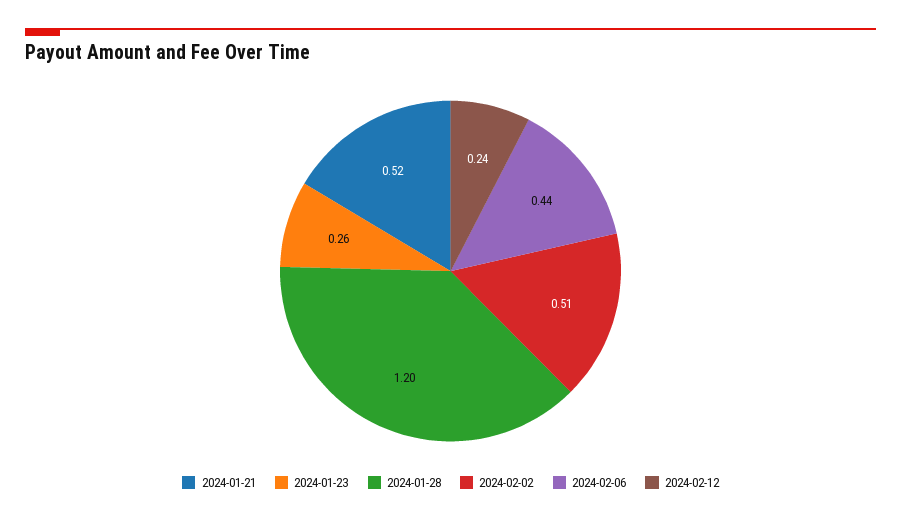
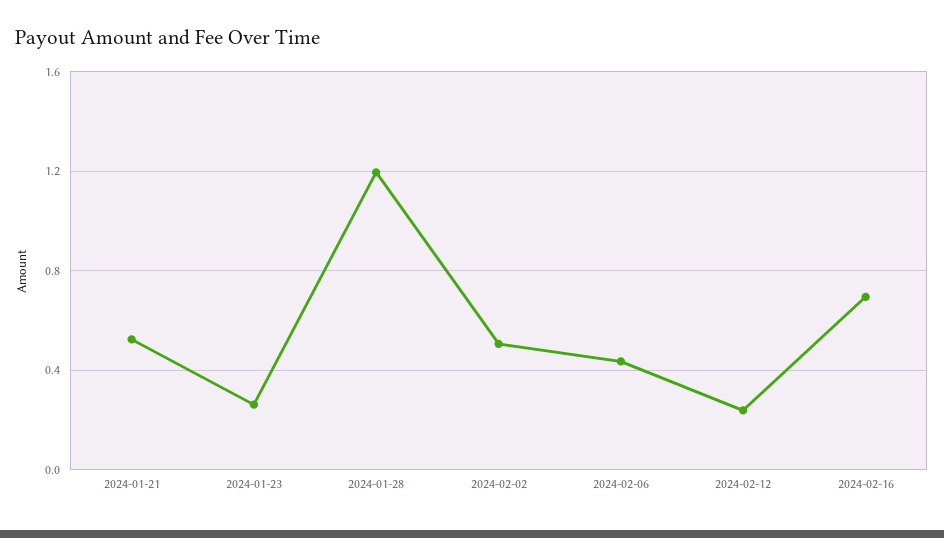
2024-02-16: none -> 0.7

